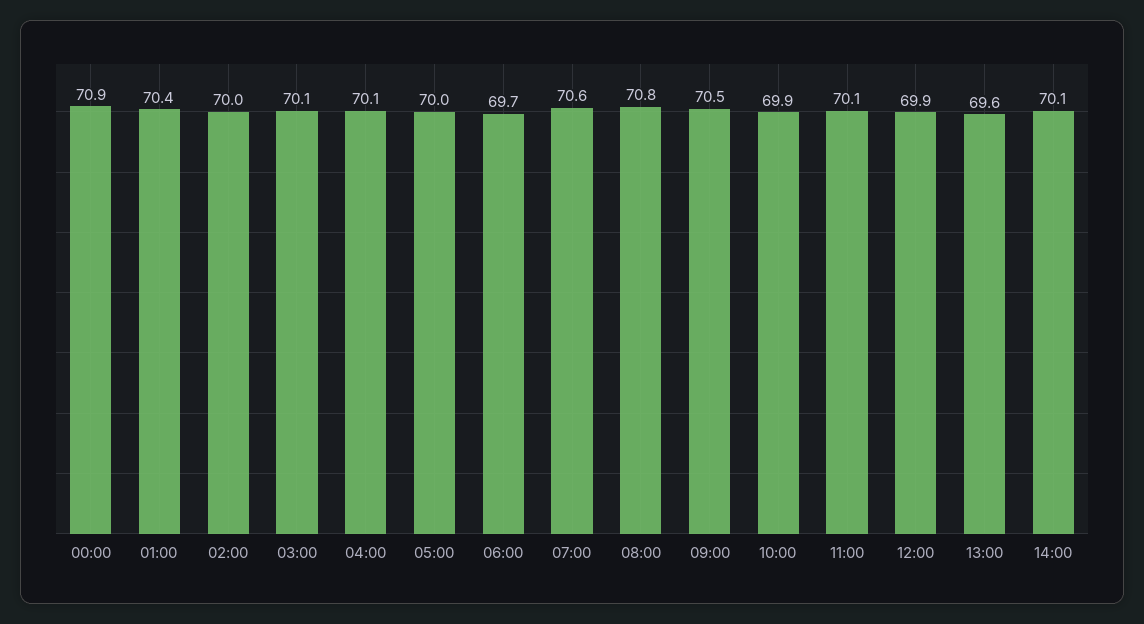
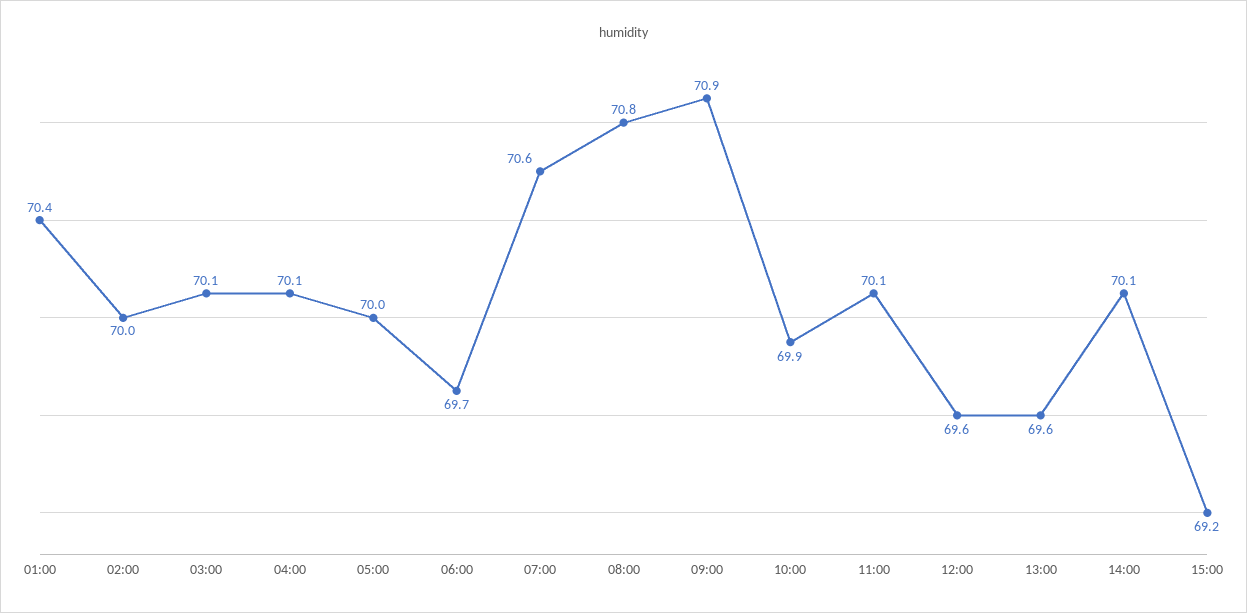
00:00: 70.9 -> none
09:00: 70.5 -> 70.9
12:00: 69.9 -> 69.6
15:00: none -> 69.2

